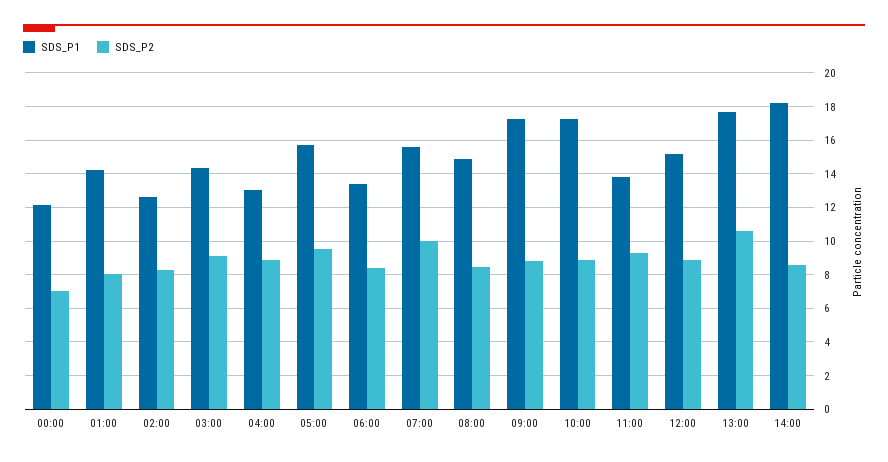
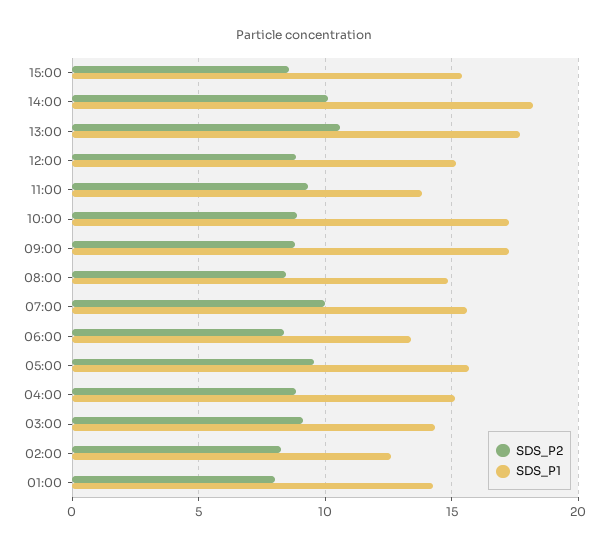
SDS_P1, 00:00: 12 -> none
SDS_P2, 00:00: 7 -> none
SDS_P1, 04:00: 13 -> 15
SDS_P2, 14:00: 8.5 -> 10
SDS_P2, 15:00: none -> 8.5
SDS_P1, 15:00: none -> 15.5

